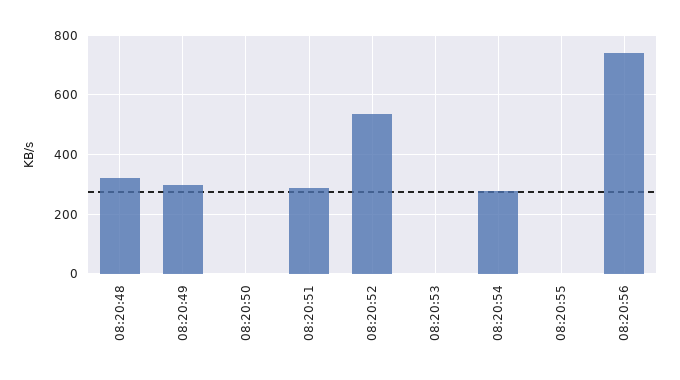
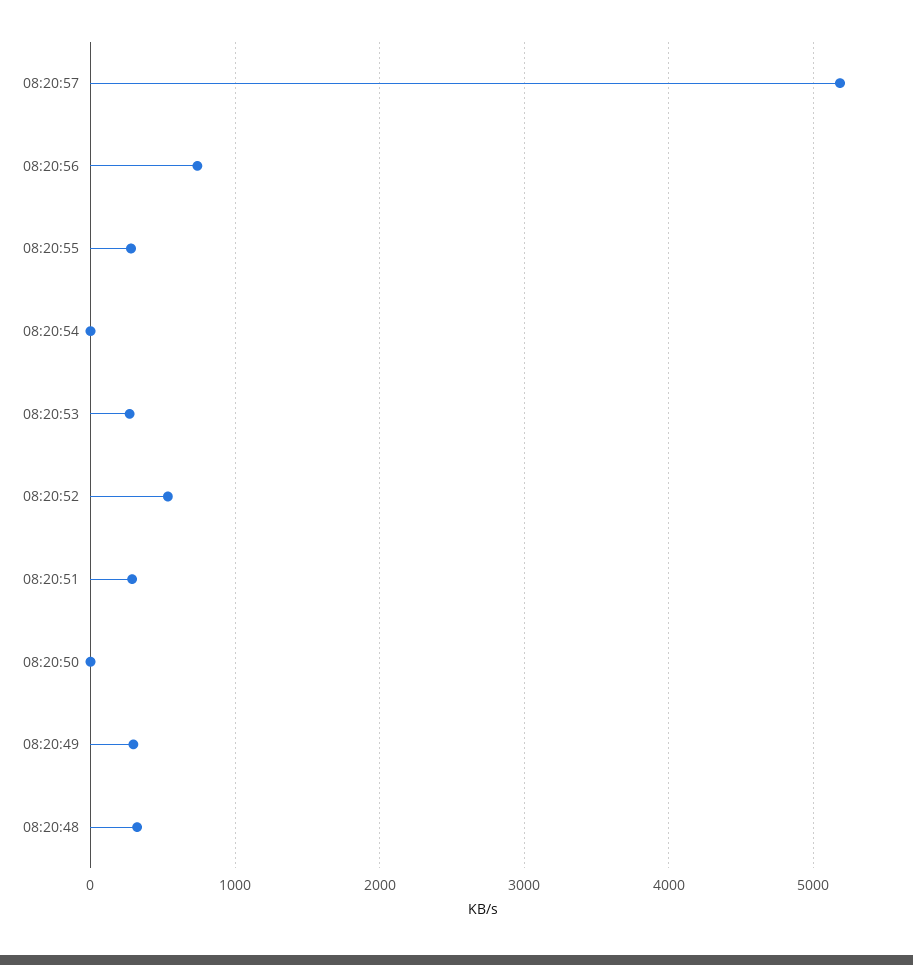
08:20:53: 0 -> 300
08:20:54: 275 -> 0
08:20:55: 0 -> 300
08:20:57: none -> 5200

